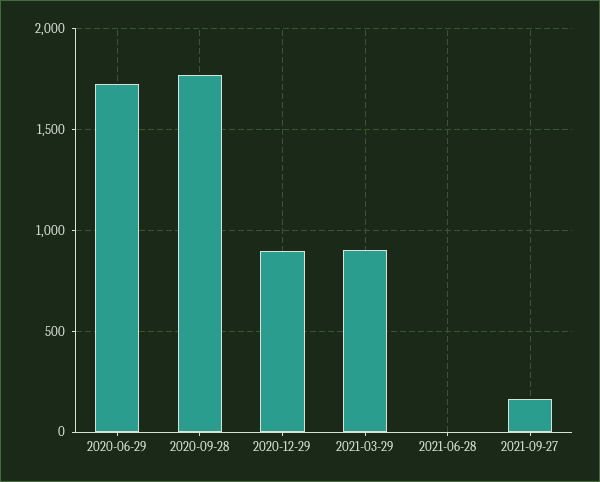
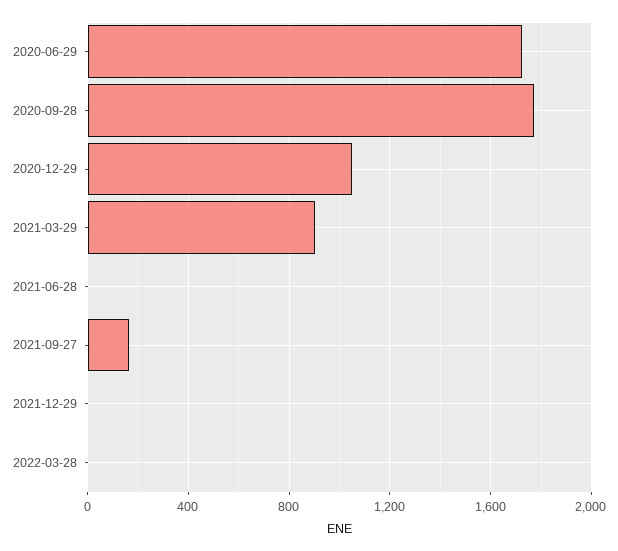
2020-12-29: 900 -> 1050
2021-12-29: none -> 0
2022-03-28: none -> 0

